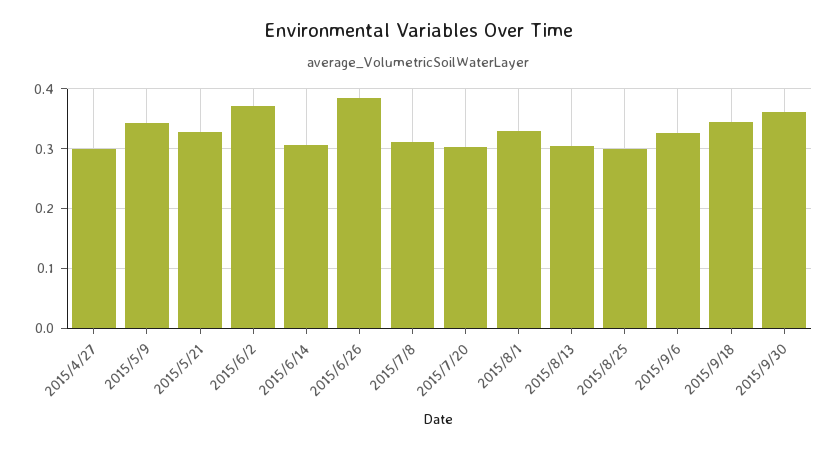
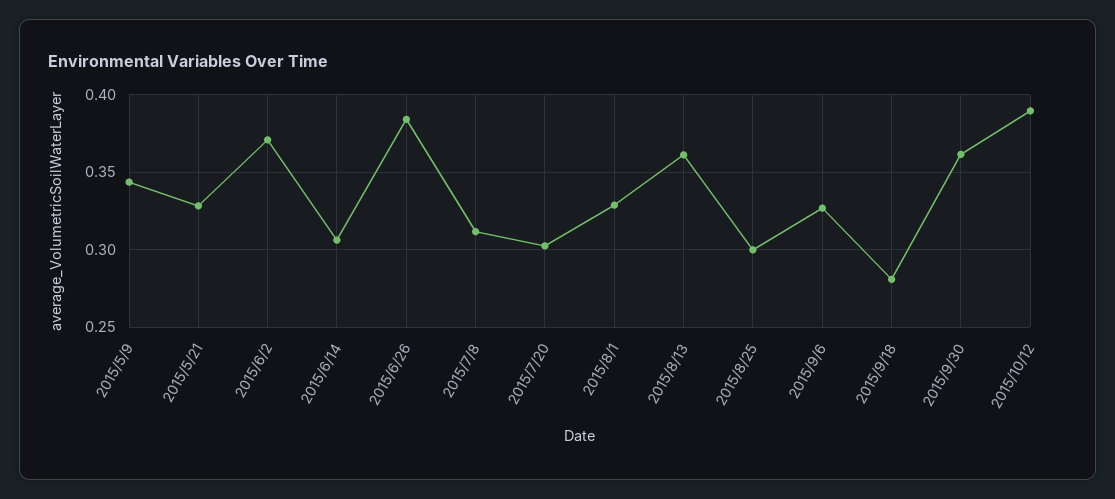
2015/4/27: 0.3 -> none
2015/8/13: 0.3 -> 0.36
2015/9/18: 0.34 -> 0.28
2015/10/12: none -> 0.39

